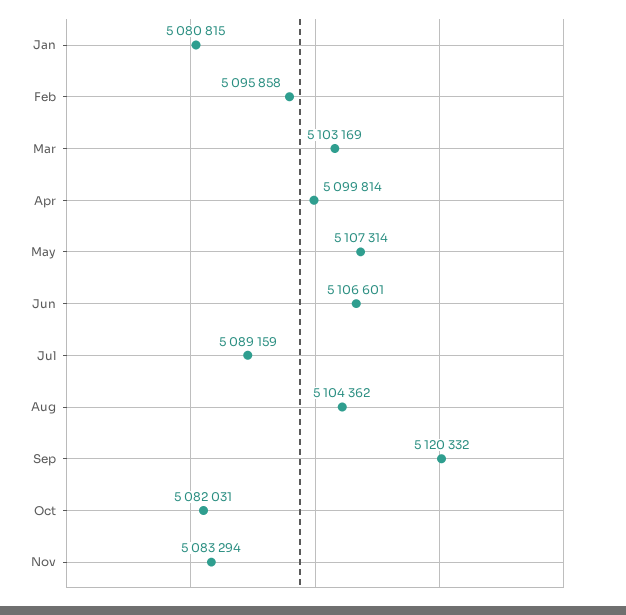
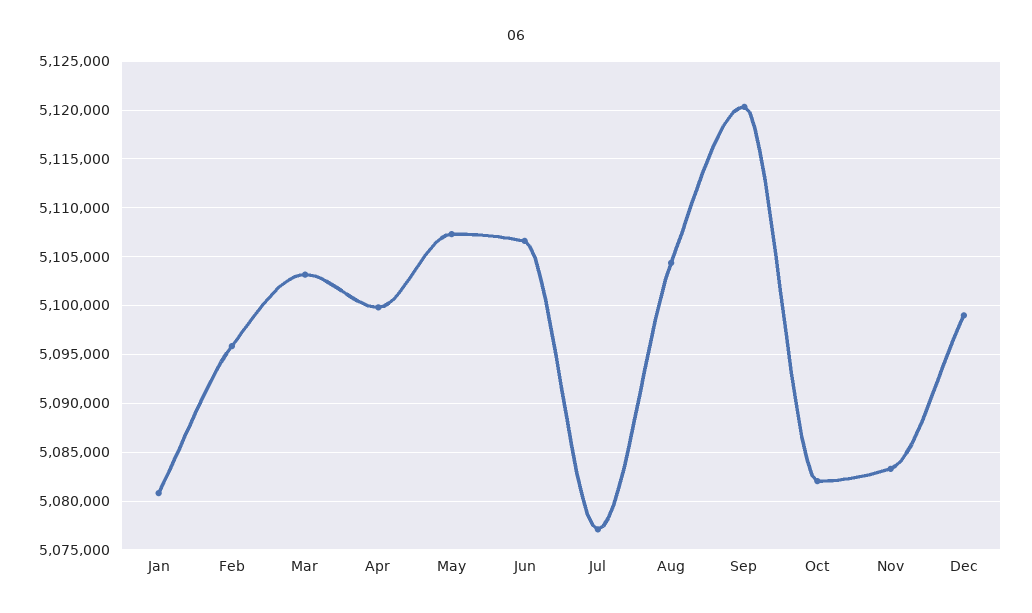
Jul: 5089159 -> 5077000
Dec: none -> 5099000

